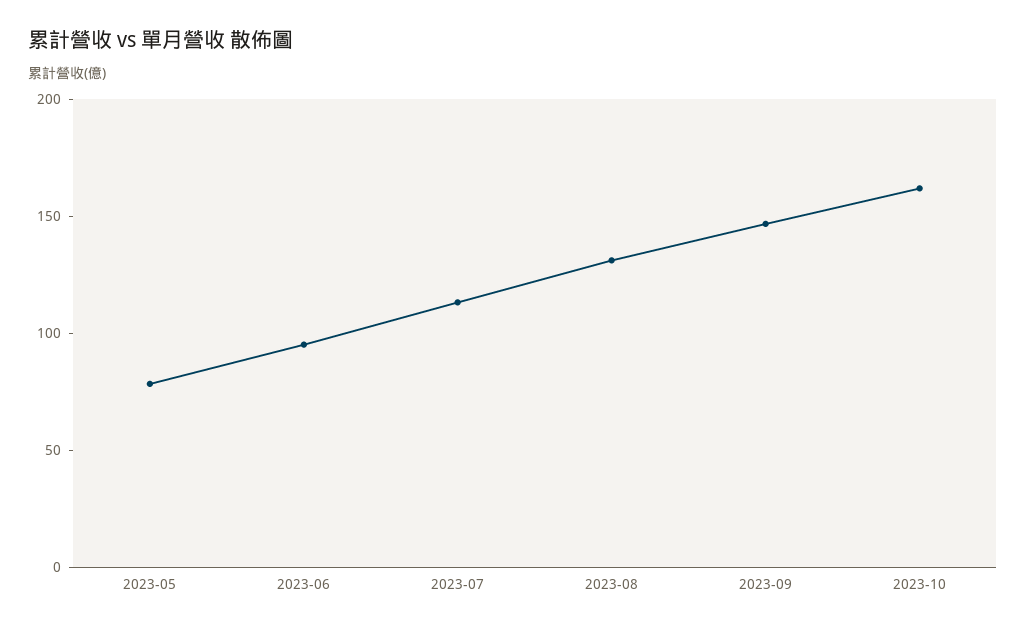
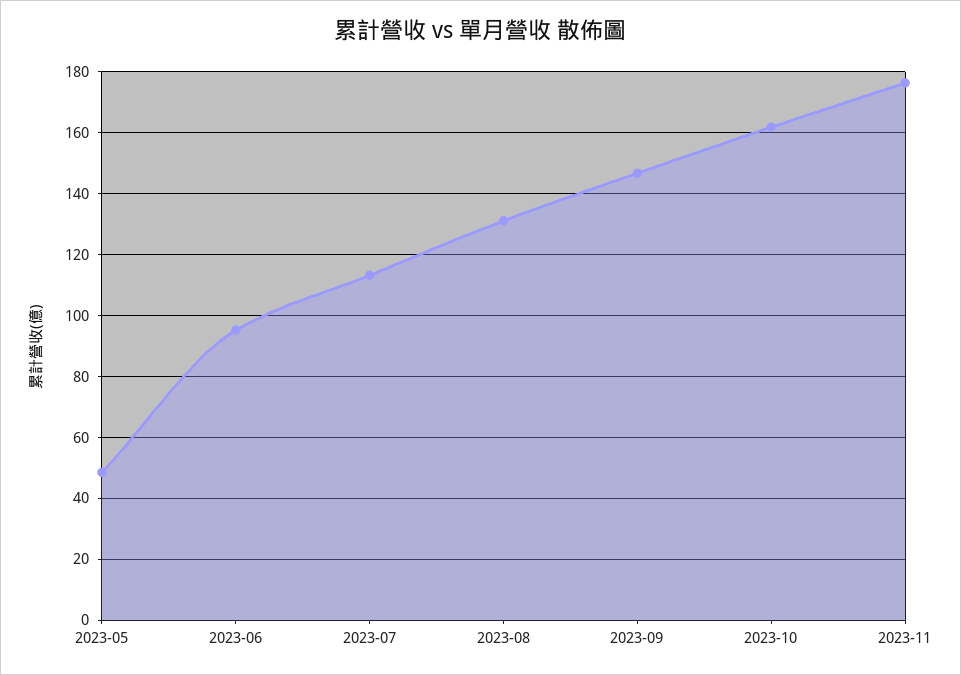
2023-05: 80 -> 48
2023-11: none -> 176

